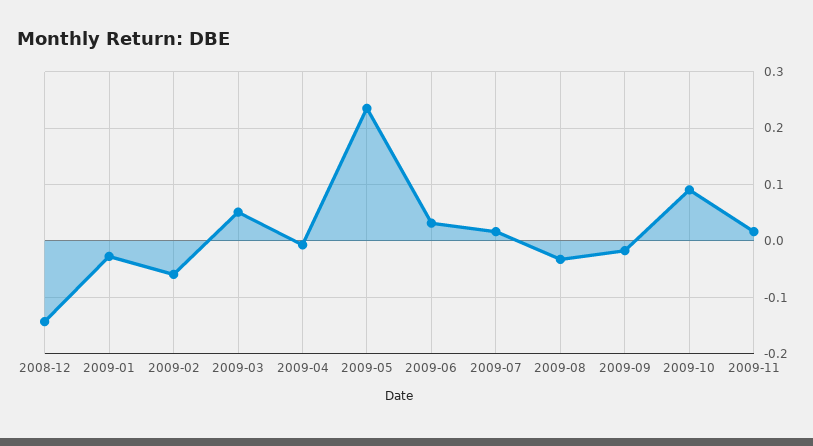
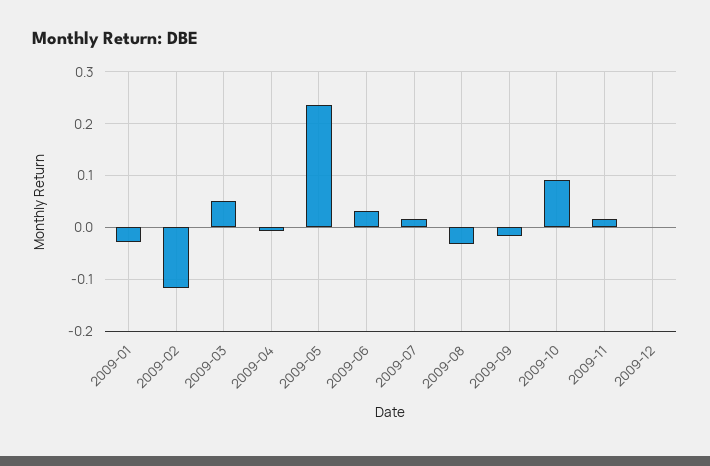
2008-12: -0.14 -> none
2009-02: -0.06 -> -0.12
2009-12: none -> 0

